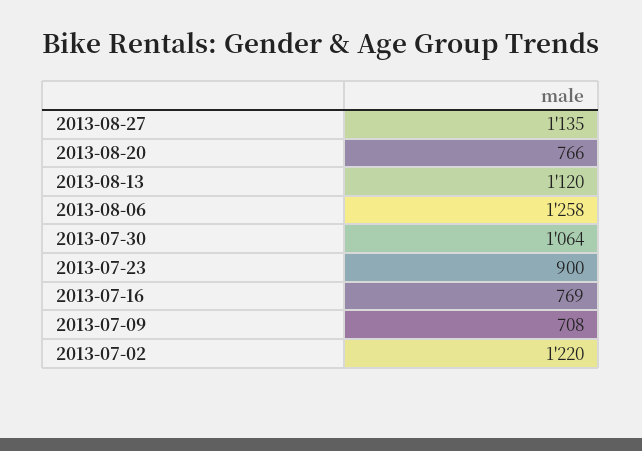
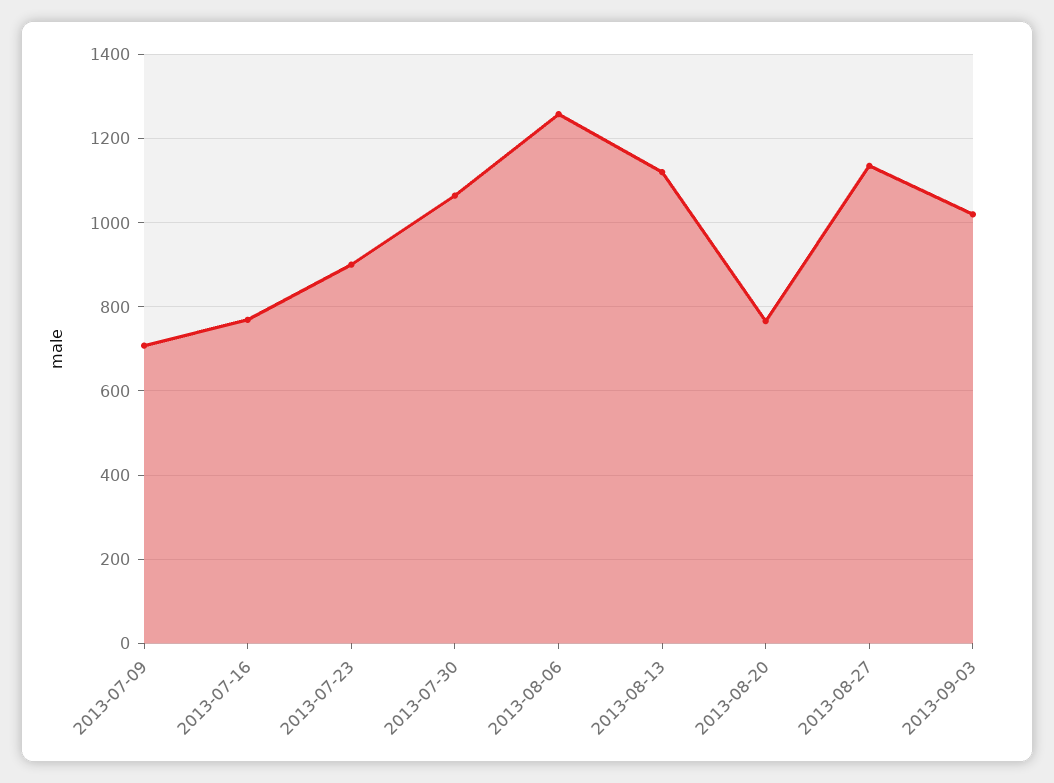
2013-07-02: 1220 -> none
2013-09-03: none -> 1020

